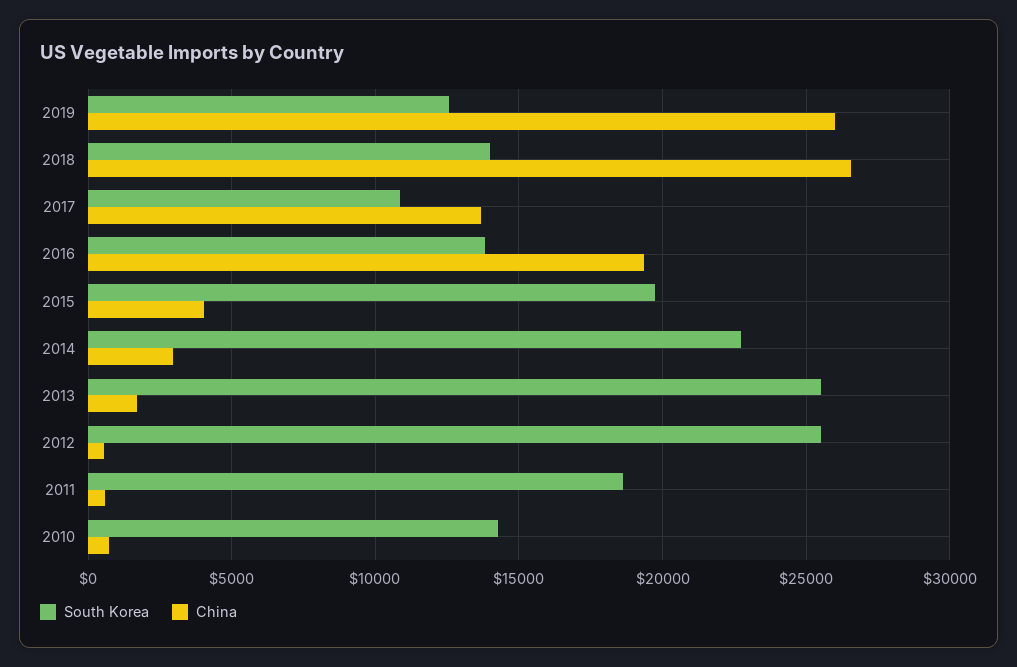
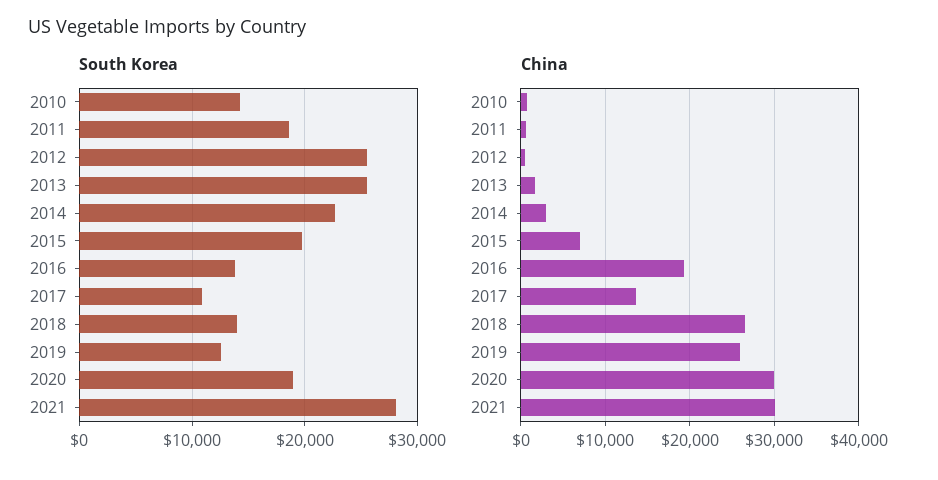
China, 2015: 4000 -> 7000
South Korea, 2020: none -> 19000
South Korea, 2021: none -> 28000
China, 2020: none -> 30000
China, 2021: none -> 30000

